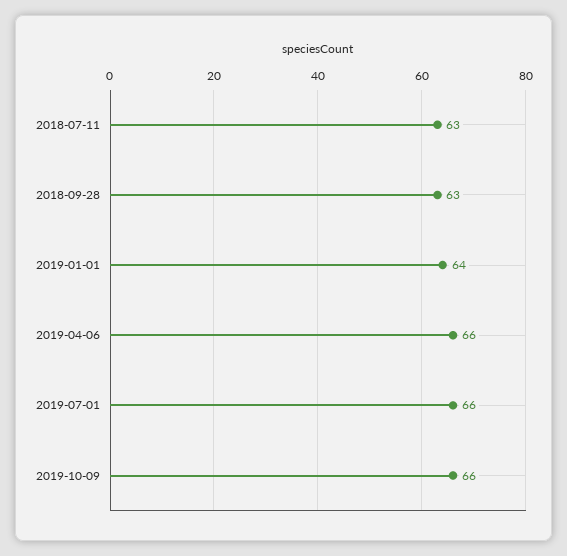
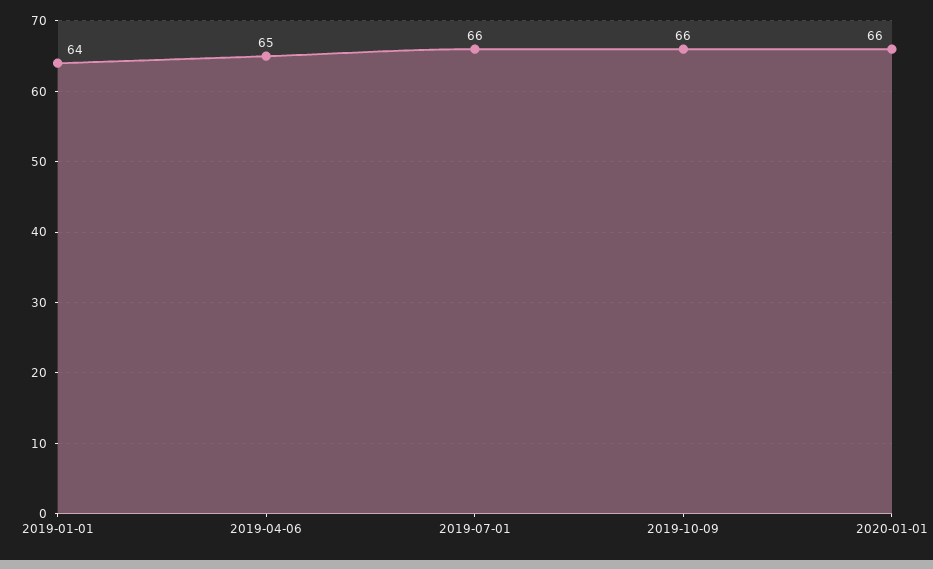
2018-07-11: 63 -> none
2018-09-28: 63 -> none
2019-04-06: 66 -> 65
2020-01-01: none -> 66

